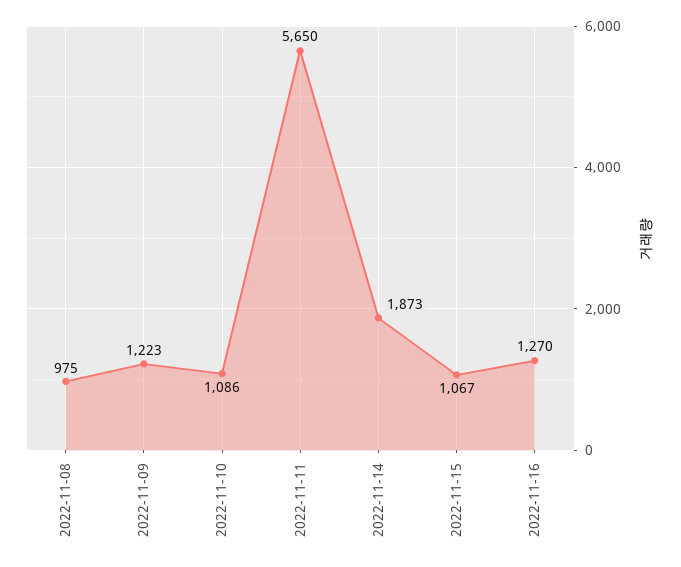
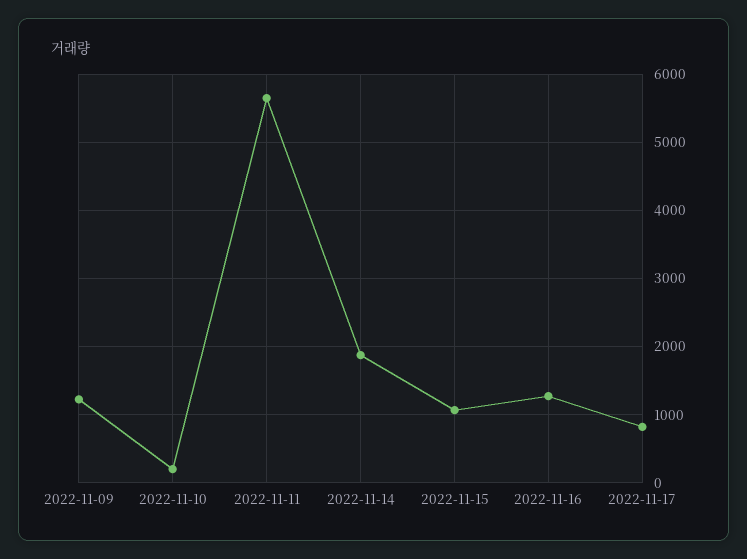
2022-11-08: 975 -> none
2022-11-10: 1086 -> 200
2022-11-17: none -> 800

